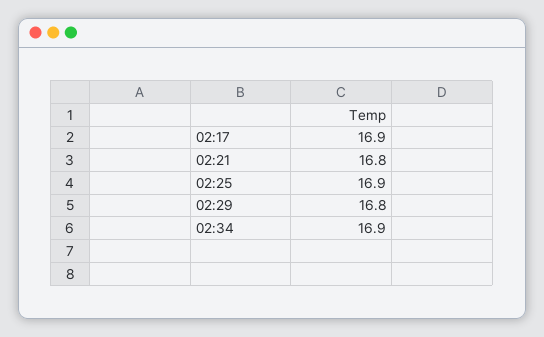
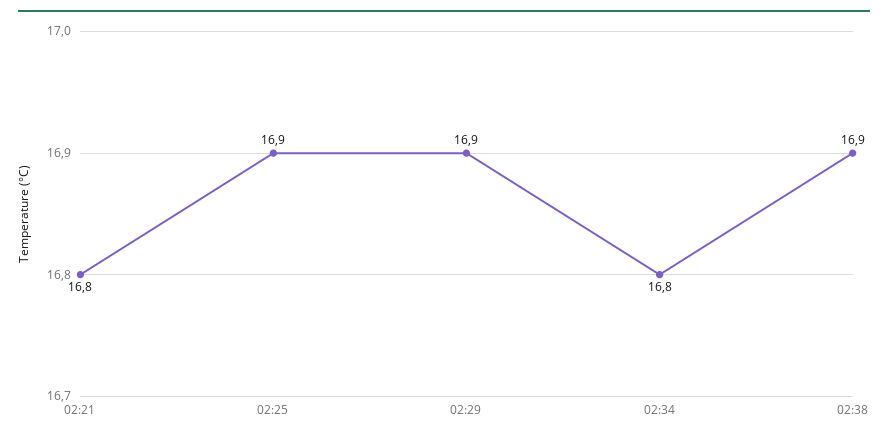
02:17: 16.9 -> none
02:29: 16.8 -> 16.9
02:34: 16.9 -> 16.8
02:38: none -> 16.9

